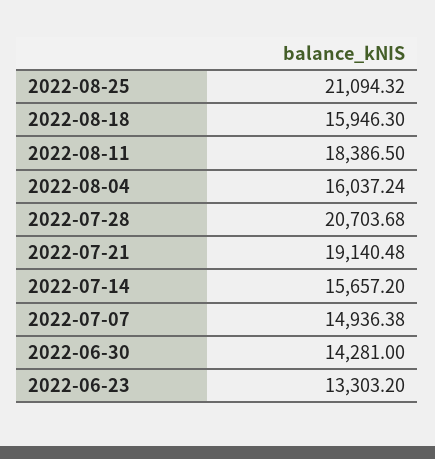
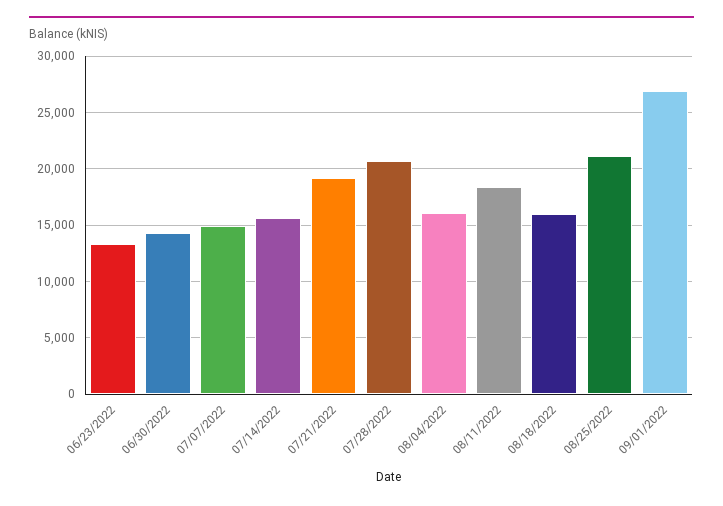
09/01/2022: none -> 27000

